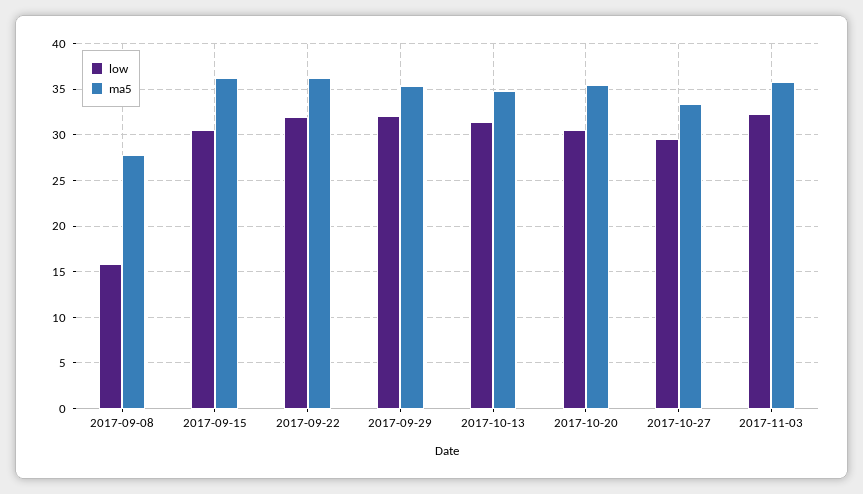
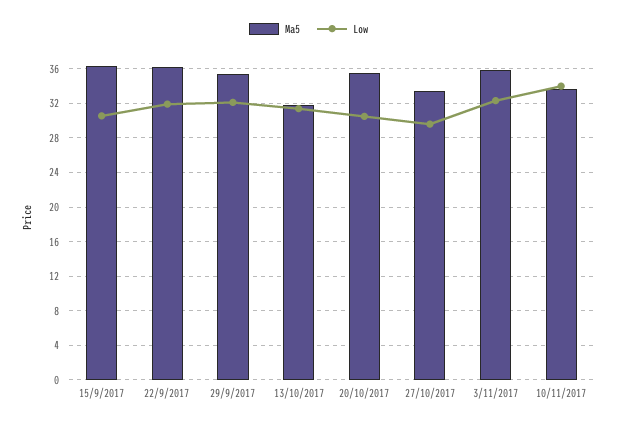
low, 2017-09-08: 16 -> none
ma5, 2017-09-08: 28 -> none
ma5, 2017-10-13: 35 -> 32
ma5, 10/11/2017: none -> 34
low, 10/11/2017: none -> 34

